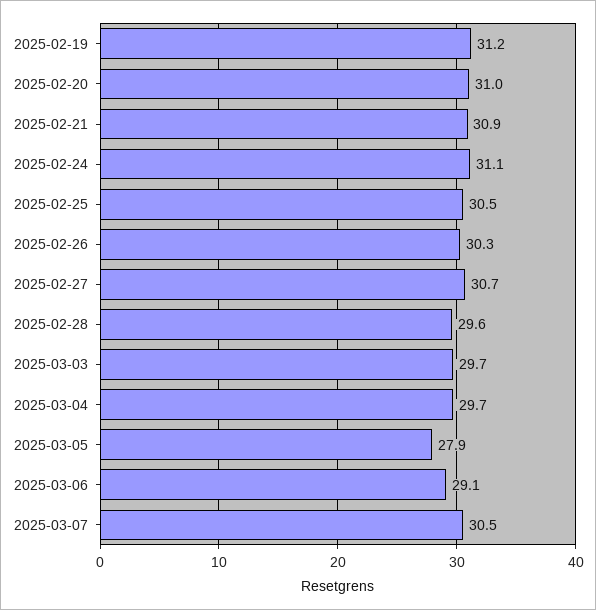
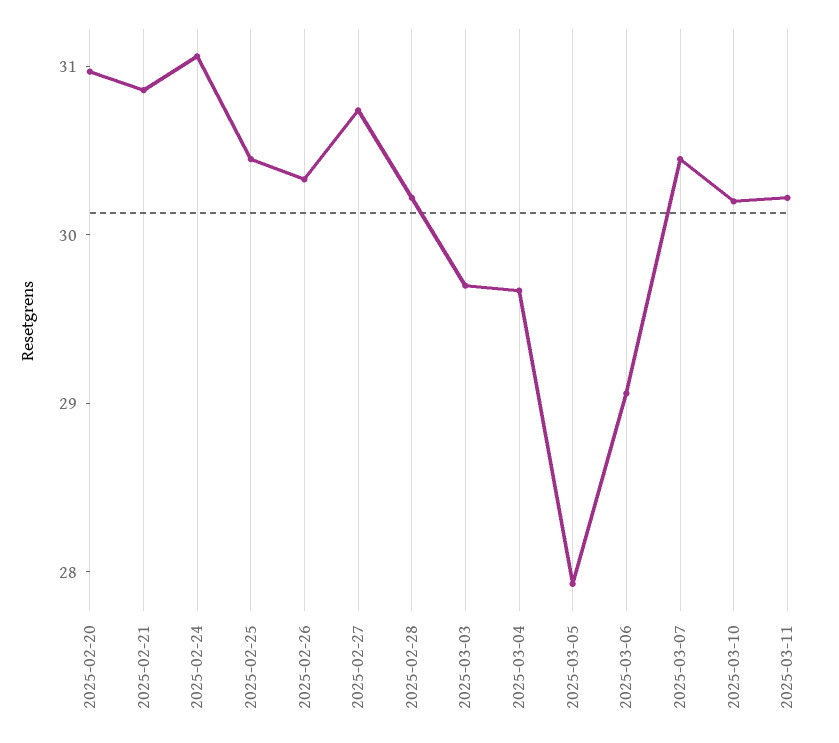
2025-02-19: 31.2 -> none
2025-02-28: 29.6 -> 30.2
2025-03-10: none -> 30.2
2025-03-11: none -> 30.2

